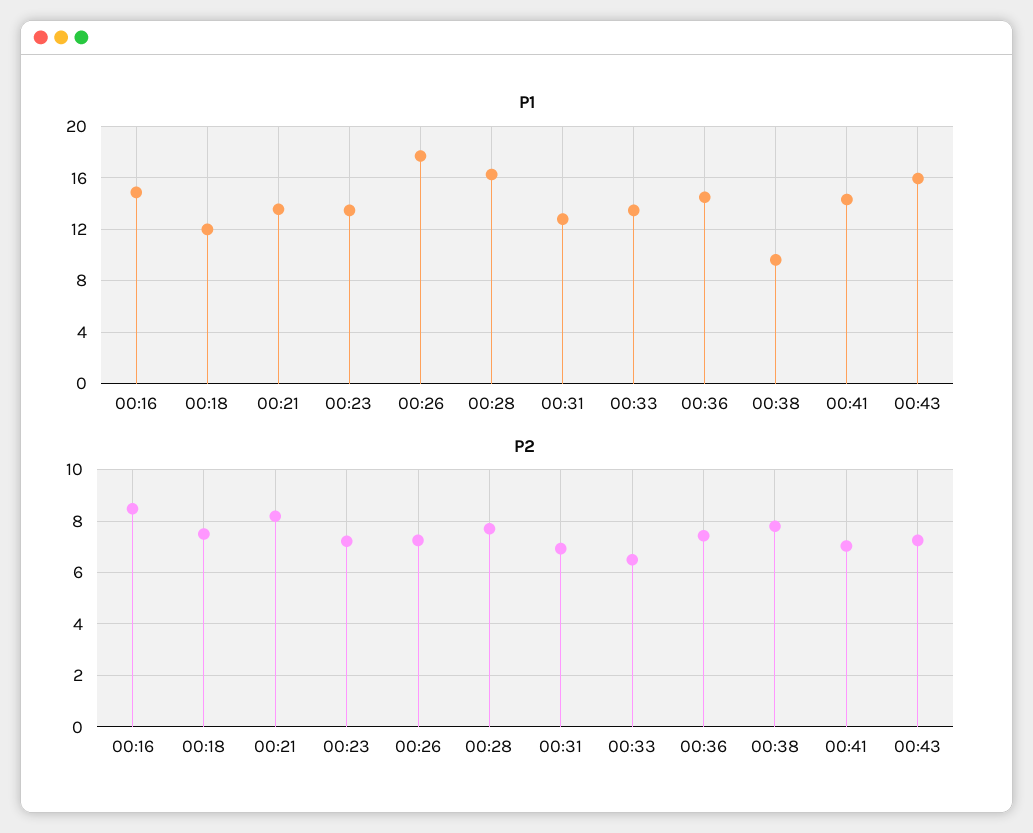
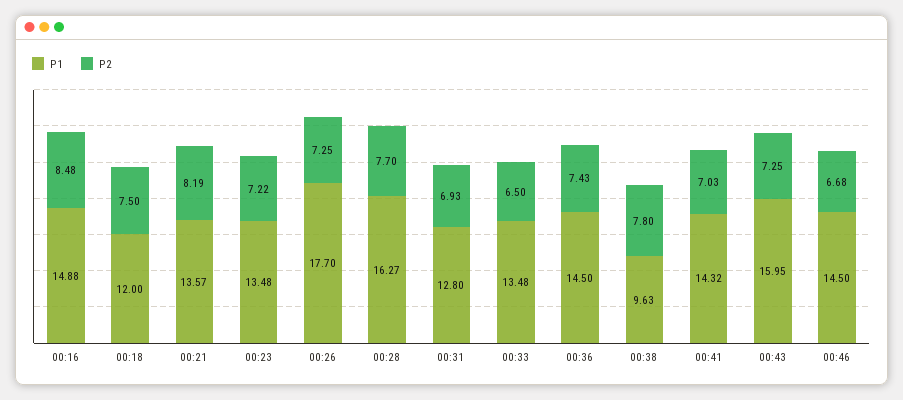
P1, 00:46: none -> 14.5
P2, 00:46: none -> 6.68

